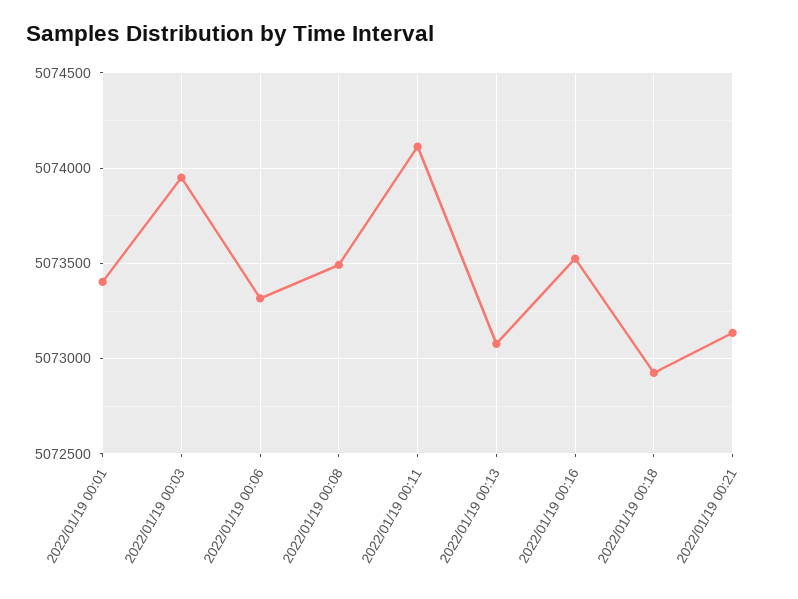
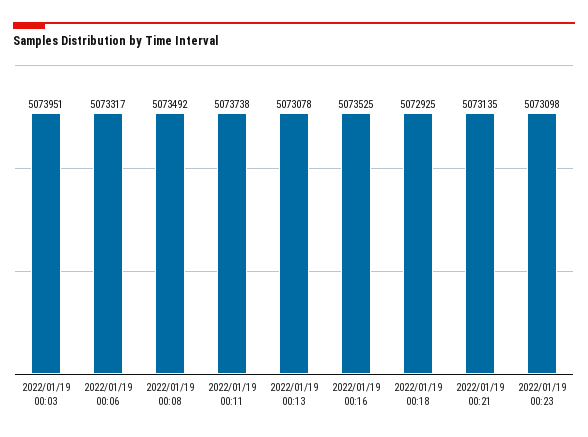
2022/01/19 00:01: 5073400 -> none
2022/01/19 00:11: 5074100 -> 5073738
2022/01/19 00:23: none -> 5073098

